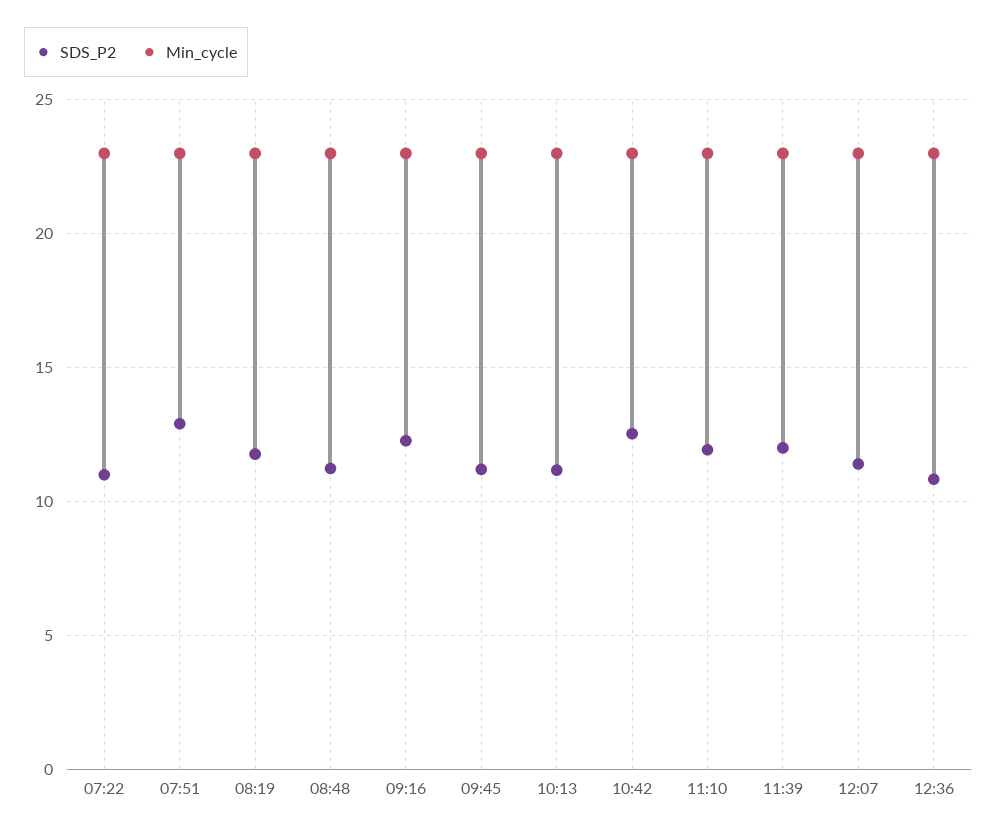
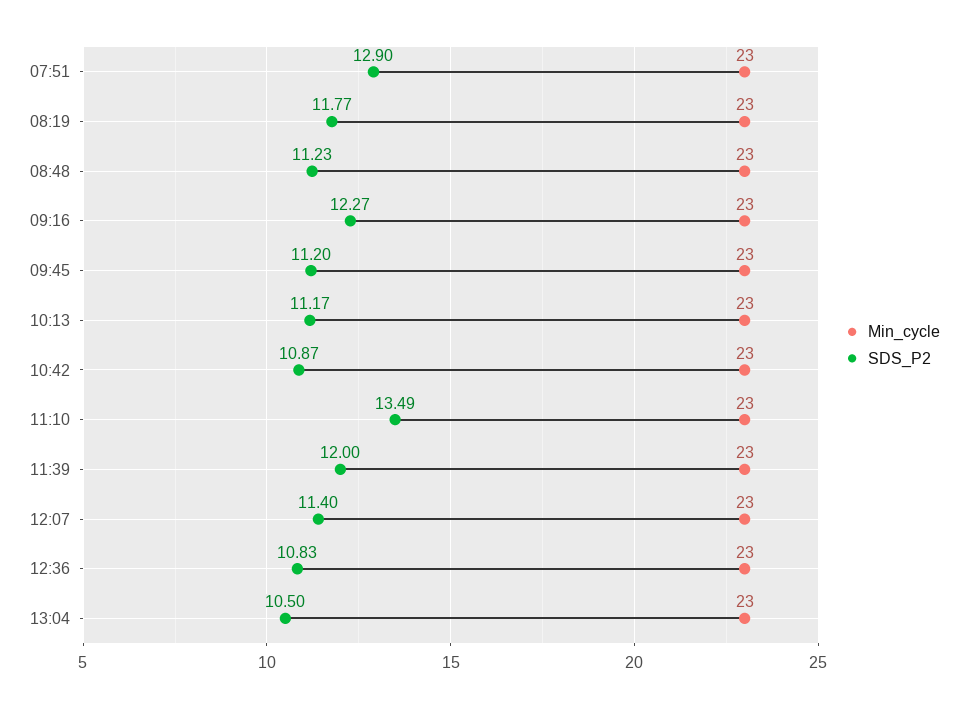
SDS_P2, 07:22: 11 -> none
Min_cycle, 07:22: 23 -> none
SDS_P2, 10:42: 12.5 -> 10.87
SDS_P2, 11:10: 12 -> 13.49
Min_cycle, 13:04: none -> 23
SDS_P2, 13:04: none -> 10.5

